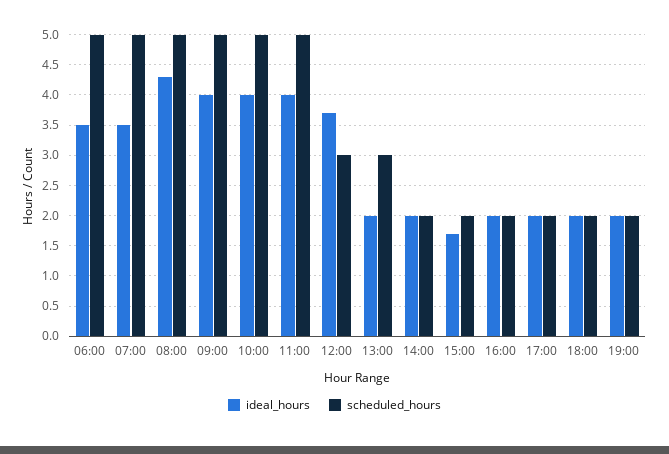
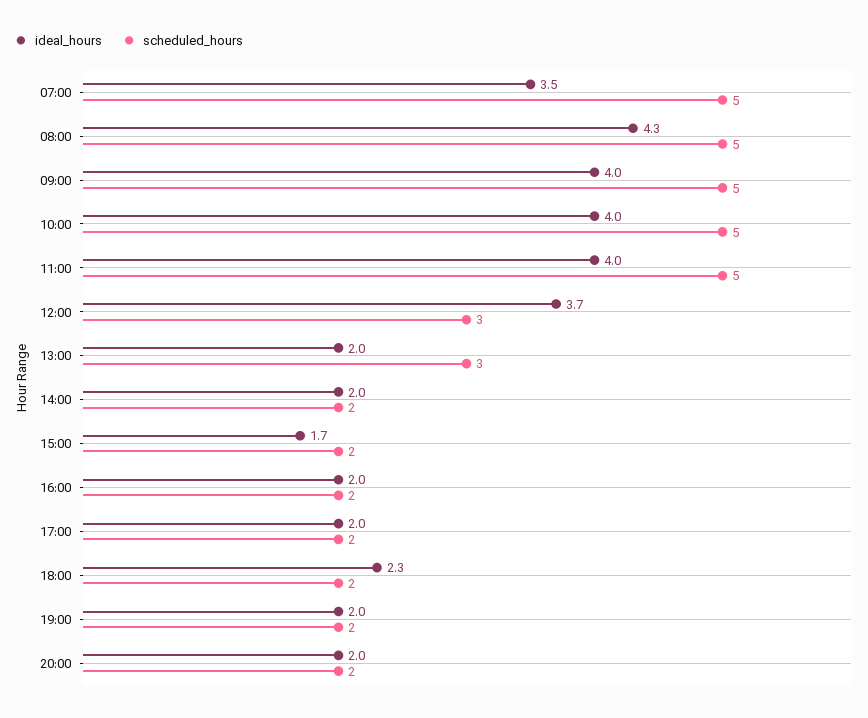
ideal_hours, 06:00: 3.5 -> none
scheduled_hours, 06:00: 5 -> none
ideal_hours, 18:00: 2 -> 2.3
ideal_hours, 20:00: none -> 2
scheduled_hours, 20:00: none -> 2

